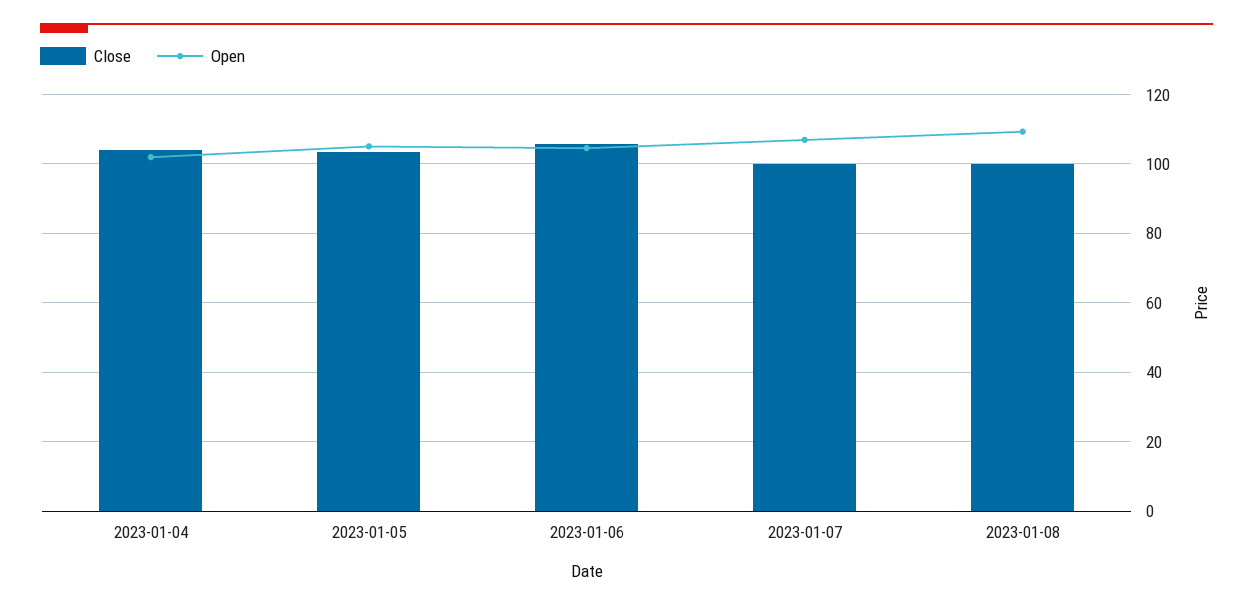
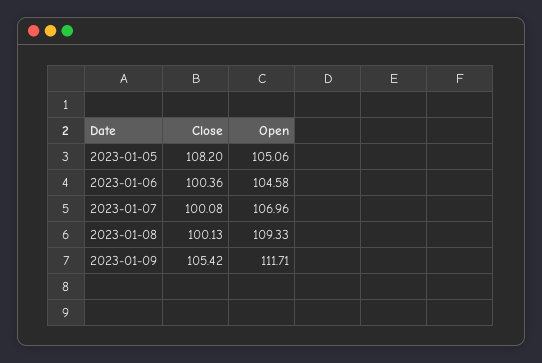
Close, 2023-01-04: 104 -> none
Open, 2023-01-04: 102 -> none
Close, 2023-01-05: 104 -> 108.2
Close, 2023-01-06: 106 -> 100.36
Close, 2023-01-09: none -> 105.42
Open, 2023-01-09: none -> 111.71

